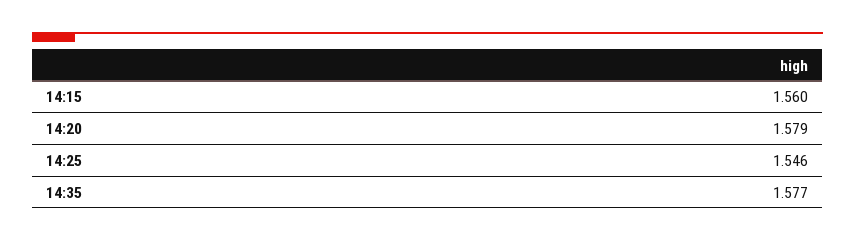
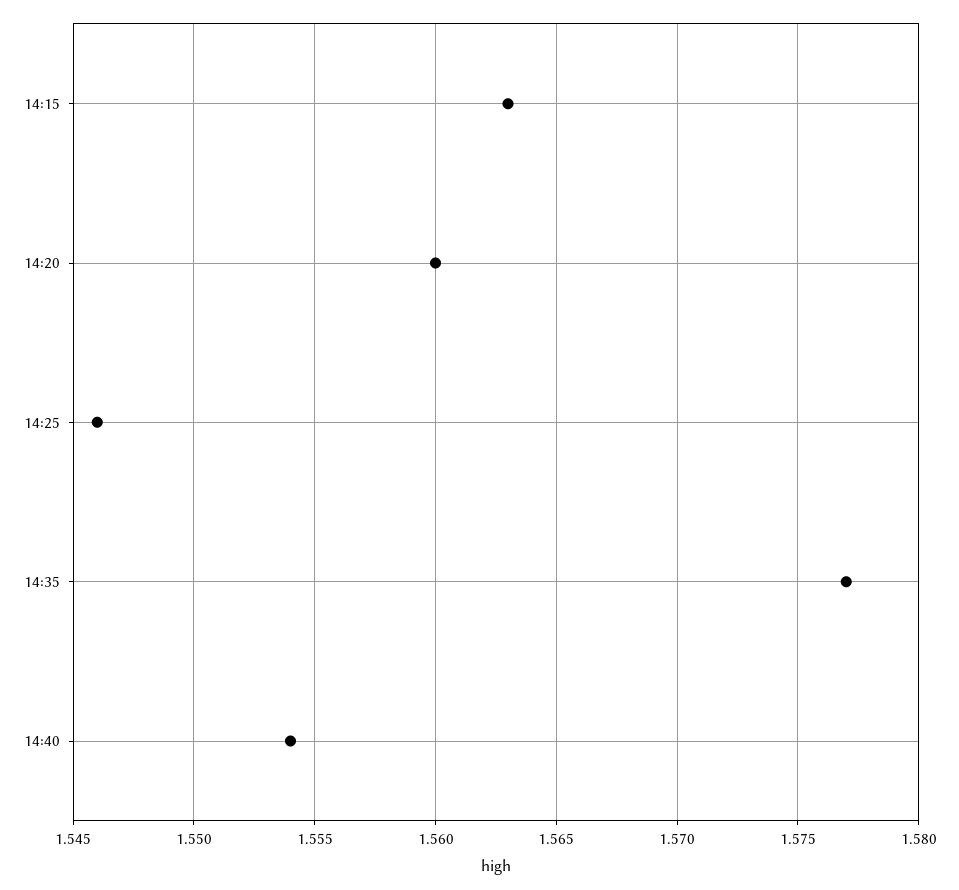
14:15: 1.56 -> 1.563
14:20: 1.579 -> 1.56
14:40: none -> 1.554

